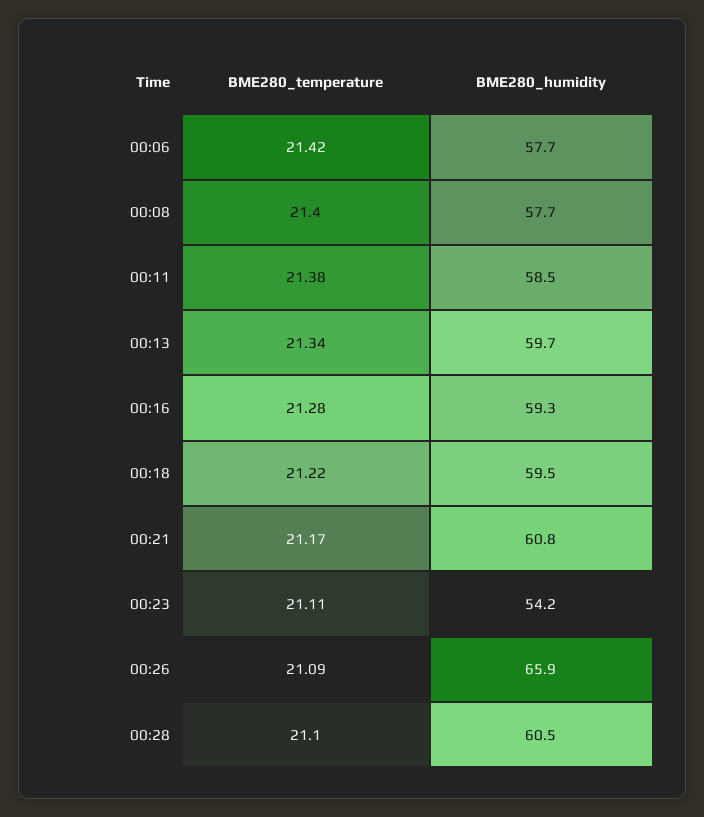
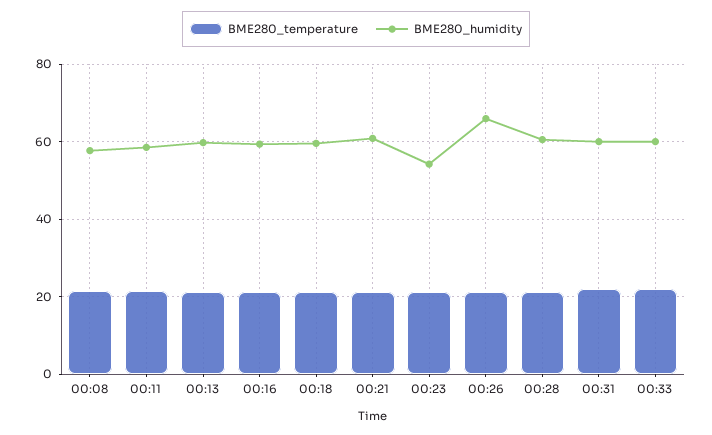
BME280_temperature, 00:06: 21.42 -> none
BME280_humidity, 00:06: 57.7 -> none
BME280_temperature, 00:31: none -> 22
BME280_humidity, 00:31: none -> 60
BME280_temperature, 00:33: none -> 22
BME280_humidity, 00:33: none -> 60

